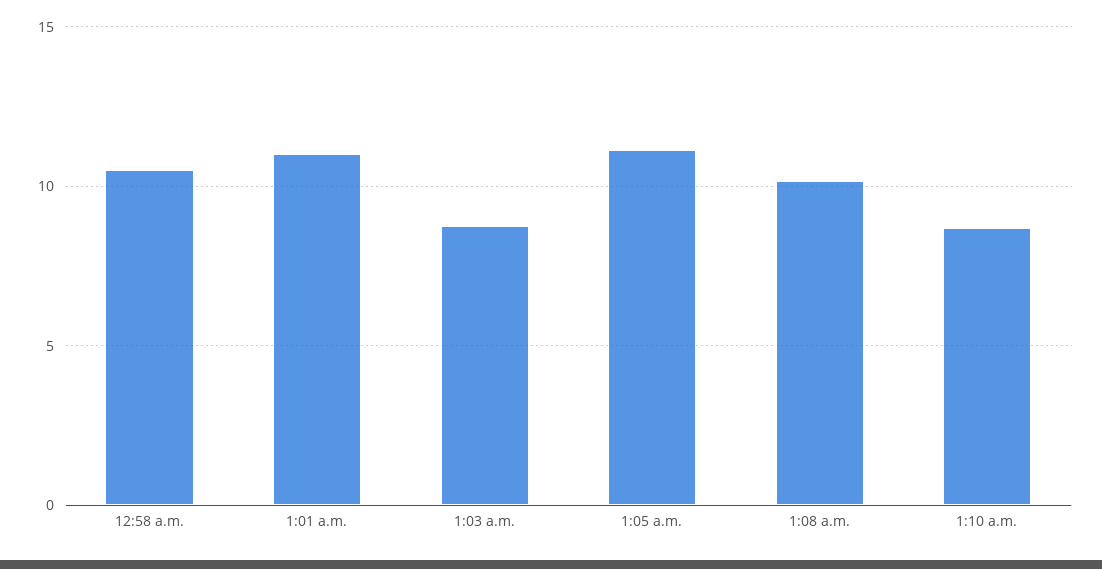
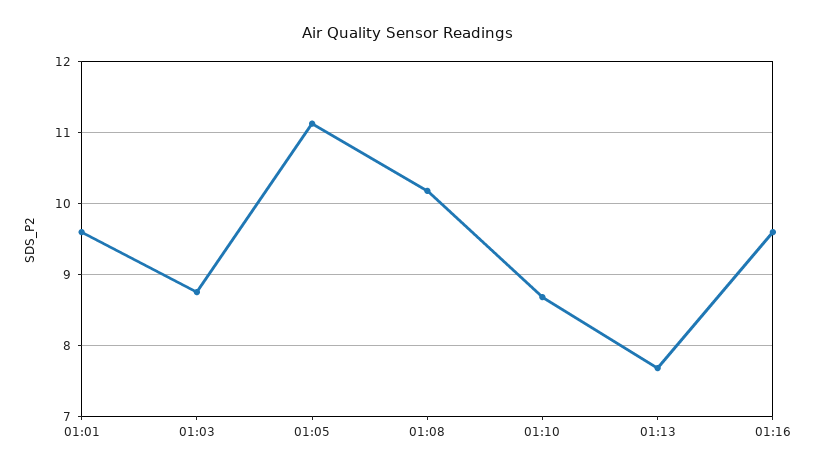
12:58 a.m.: 10.5 -> none
1:01 a.m.: 11 -> 9.6
01:13: none -> 7.7
01:16: none -> 9.6

